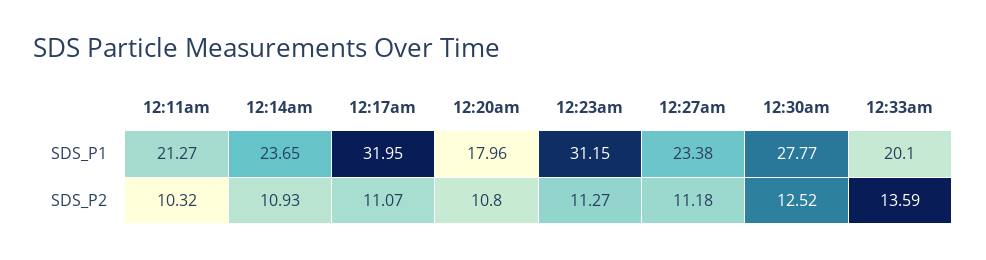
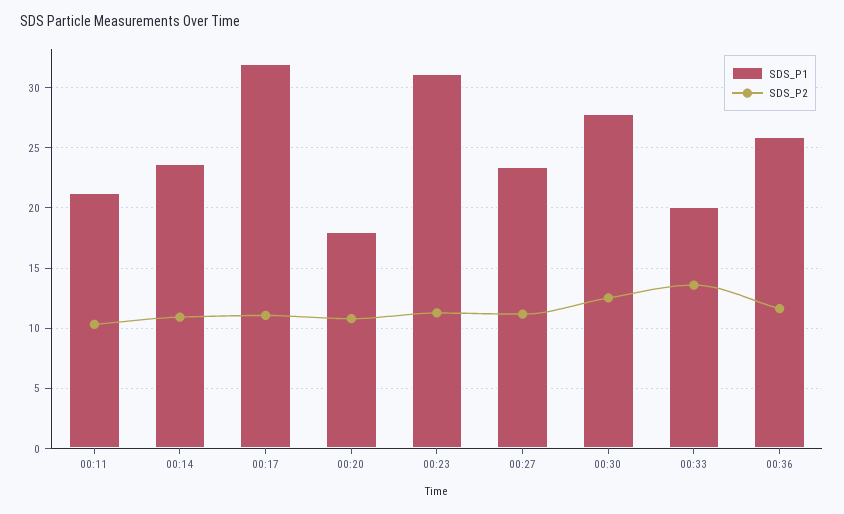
SDS_P1, 00:36: none -> 26
SDS_P2, 00:36: none -> 11.5

